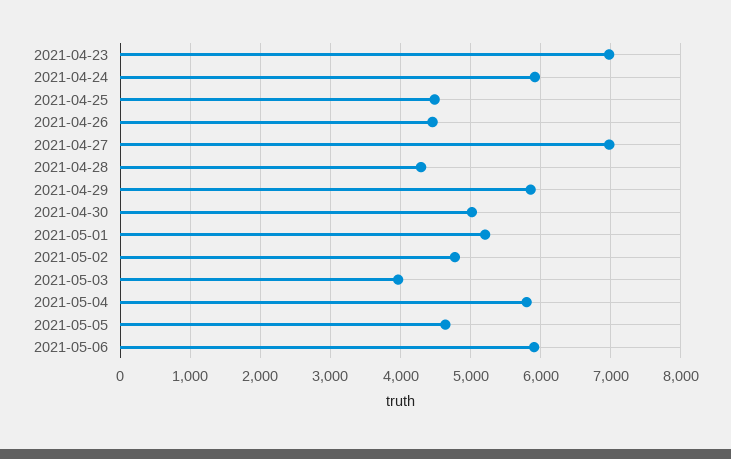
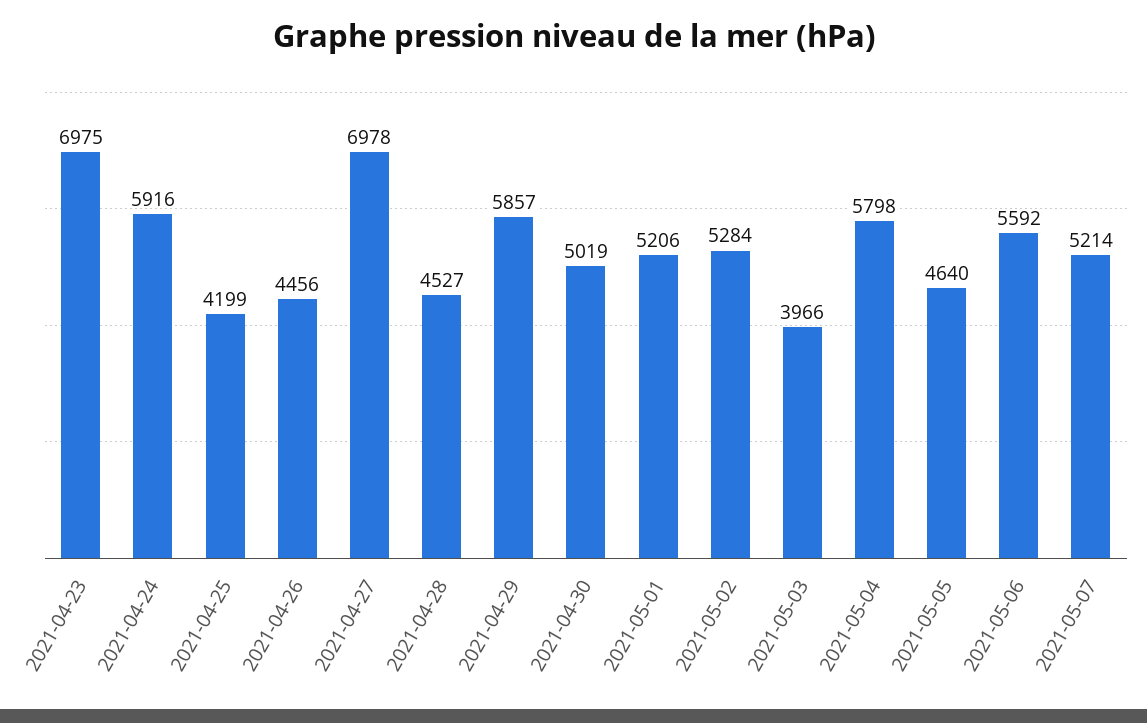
2021-04-25: 4500 -> 4199
2021-04-28: 4300 -> 4527
2021-05-02: 4800 -> 5284
2021-05-06: 5900 -> 5592
2021-05-07: none -> 5214

